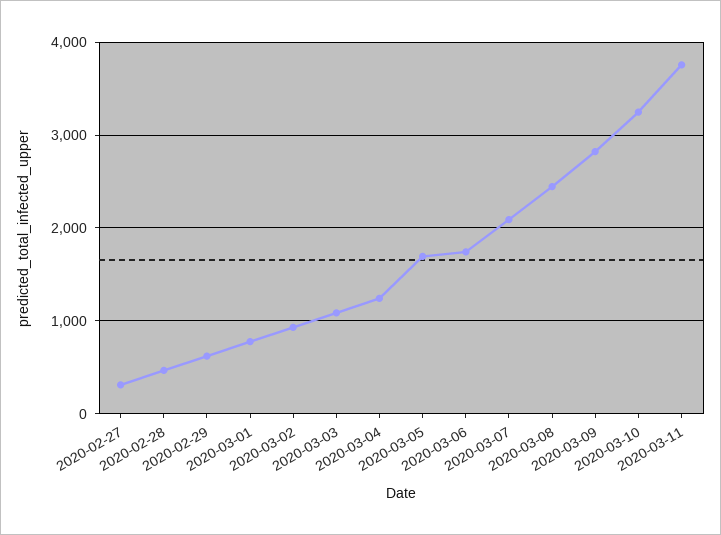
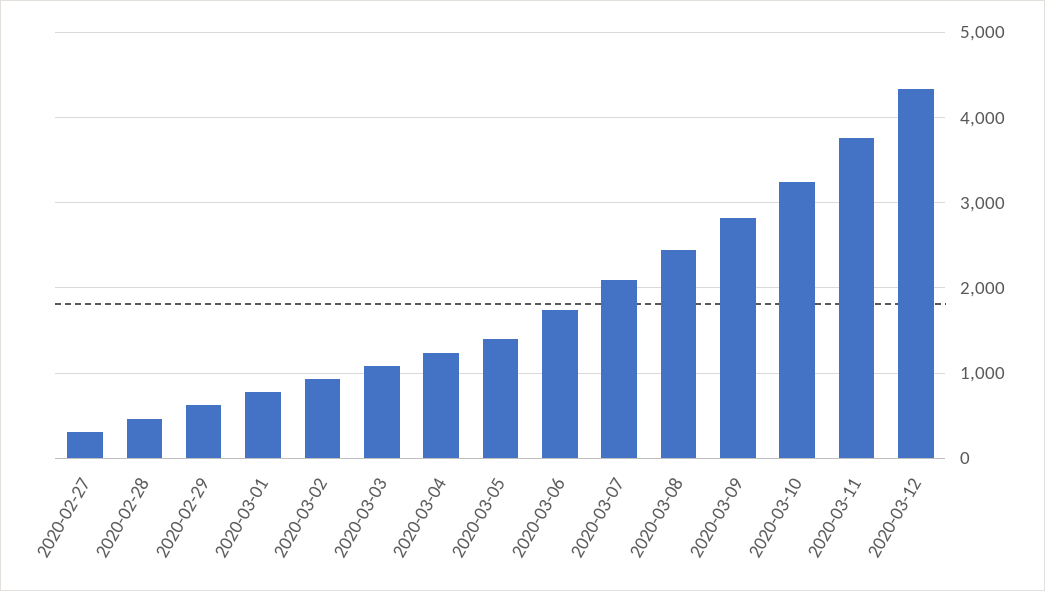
2020-03-05: 1700 -> 1400
2020-03-12: none -> 4300

